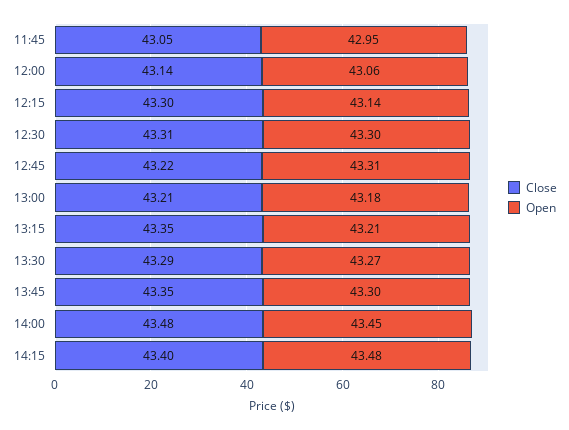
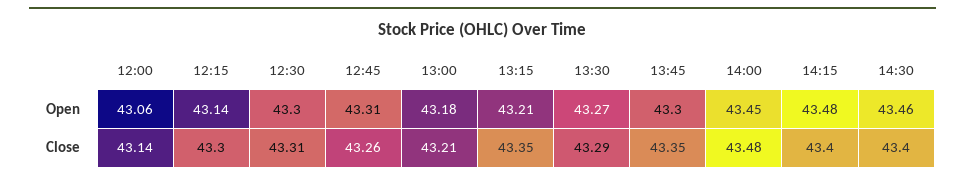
Close, 11:45: 43.05 -> none
Open, 11:45: 42.95 -> none
Close, 12:45: 43.22 -> 43.26
Open, 14:30: none -> 43.46
Close, 14:30: none -> 43.4

